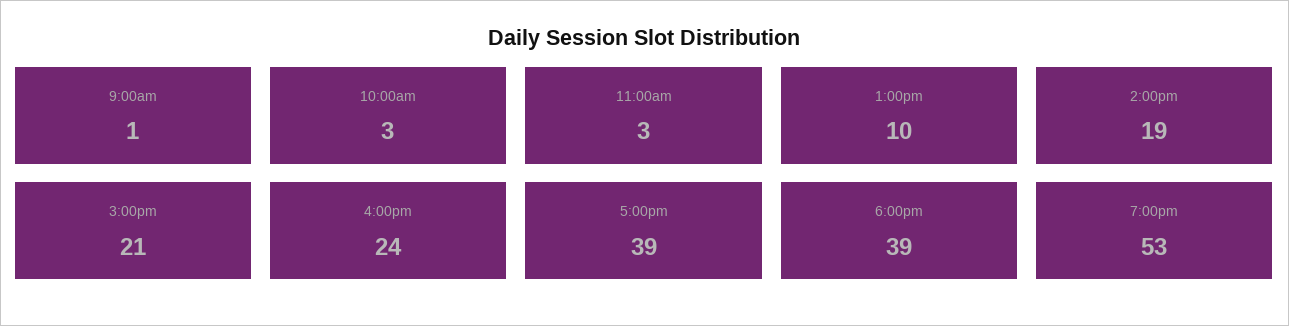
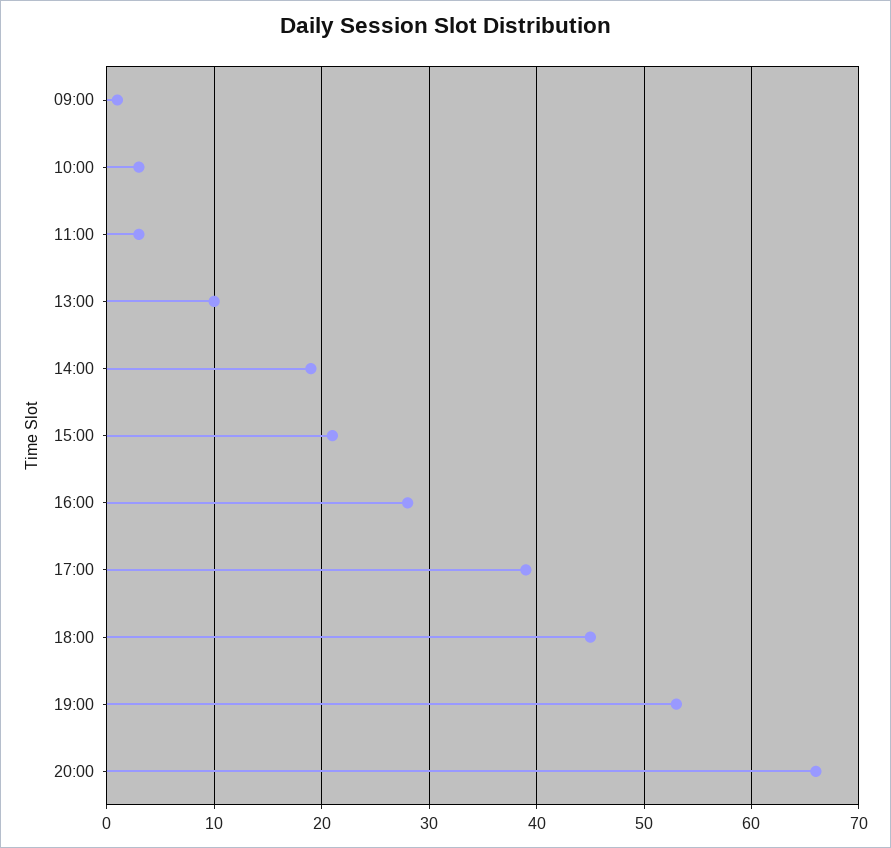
4:00pm: 24 -> 28
6:00pm: 39 -> 45
20:00: none -> 66

